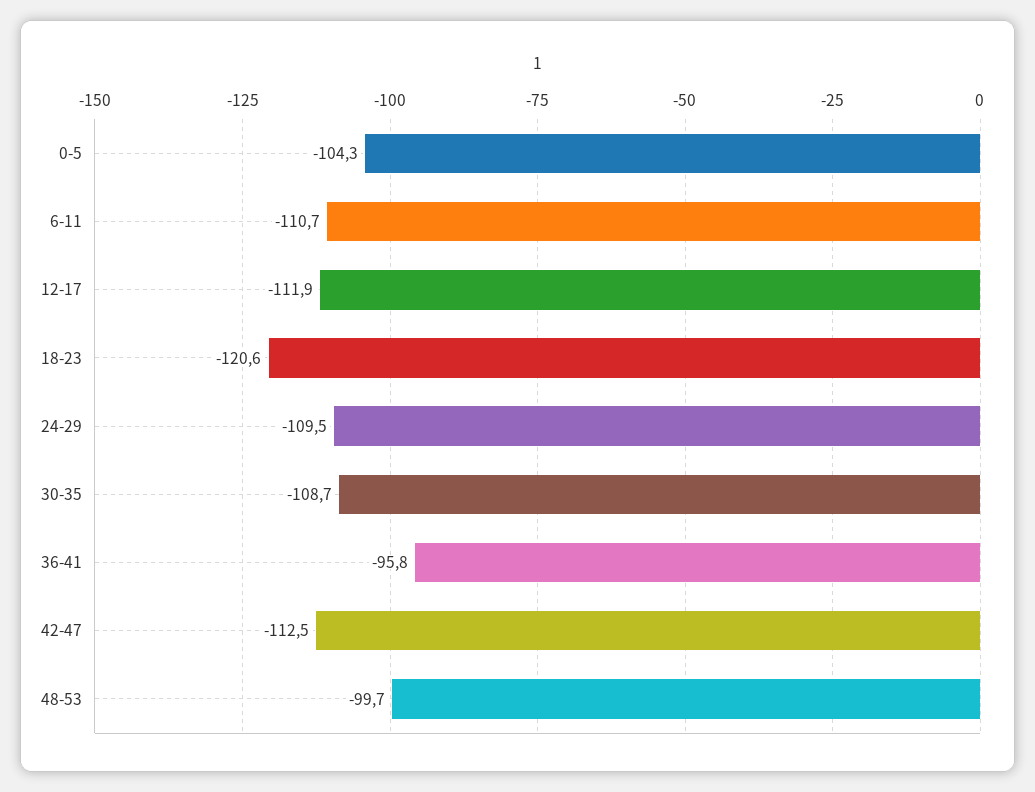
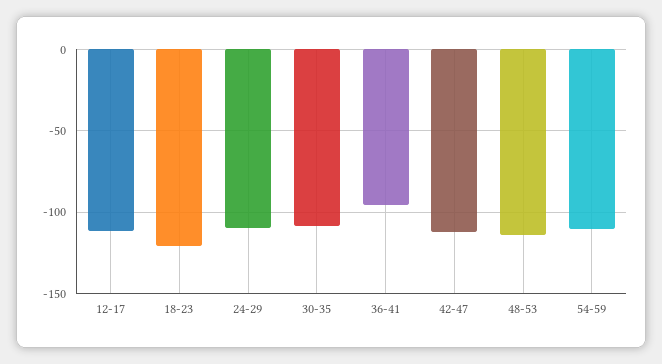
0-5: -104.3 -> none
6-11: -110.7 -> none
48-53: -99.7 -> -115
54-59: none -> -110

